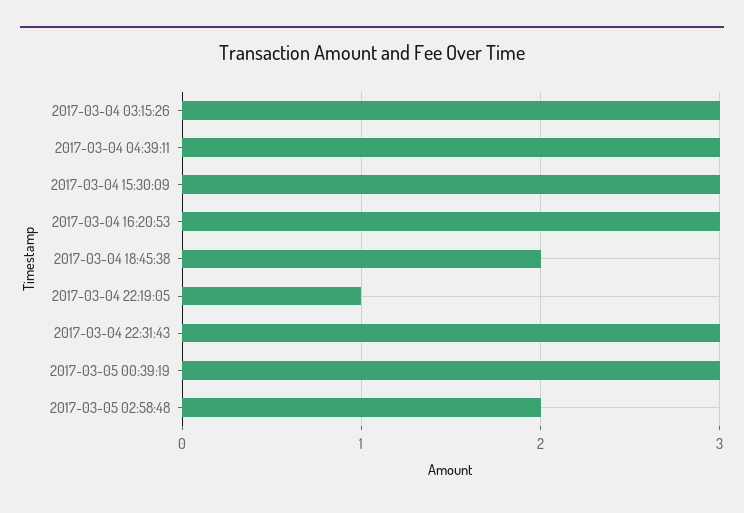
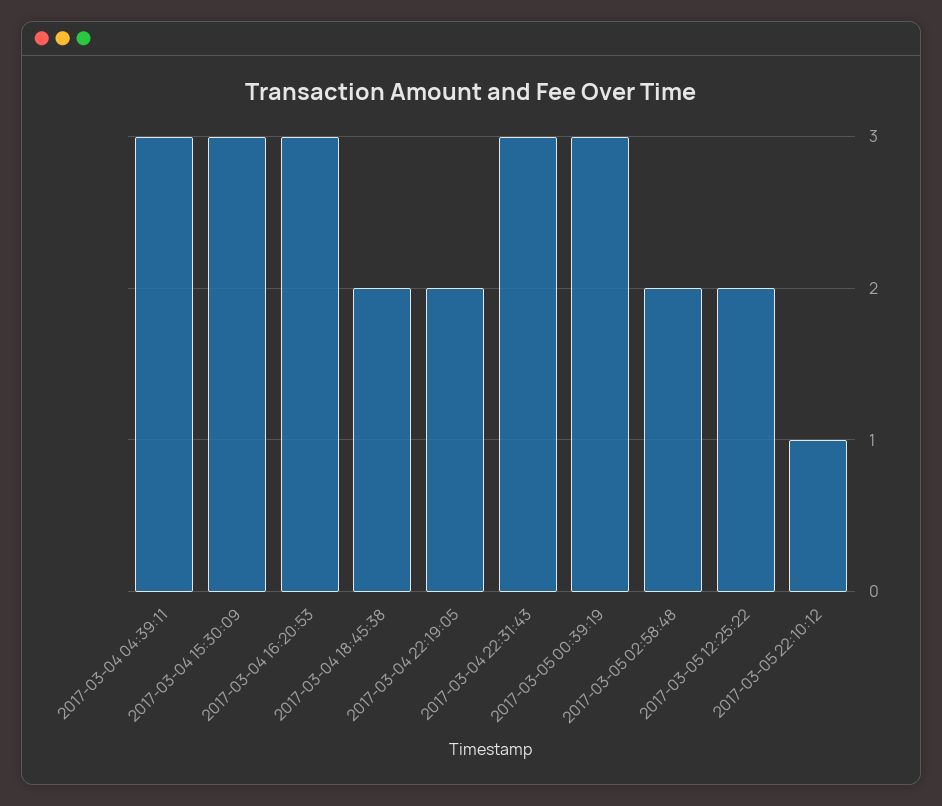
2017-03-04 03:15:26: 3 -> none
2017-03-04 22:19:05: 1 -> 2
2017-03-05 12:25:22: none -> 2
2017-03-05 22:10:12: none -> 1

